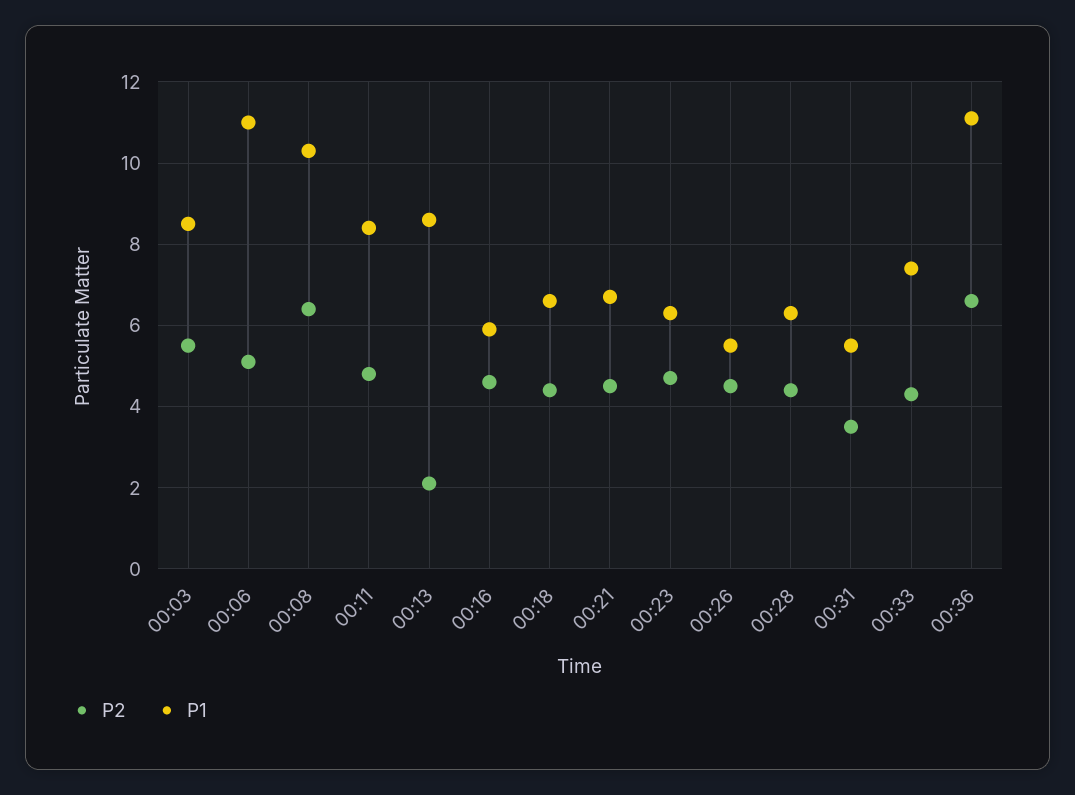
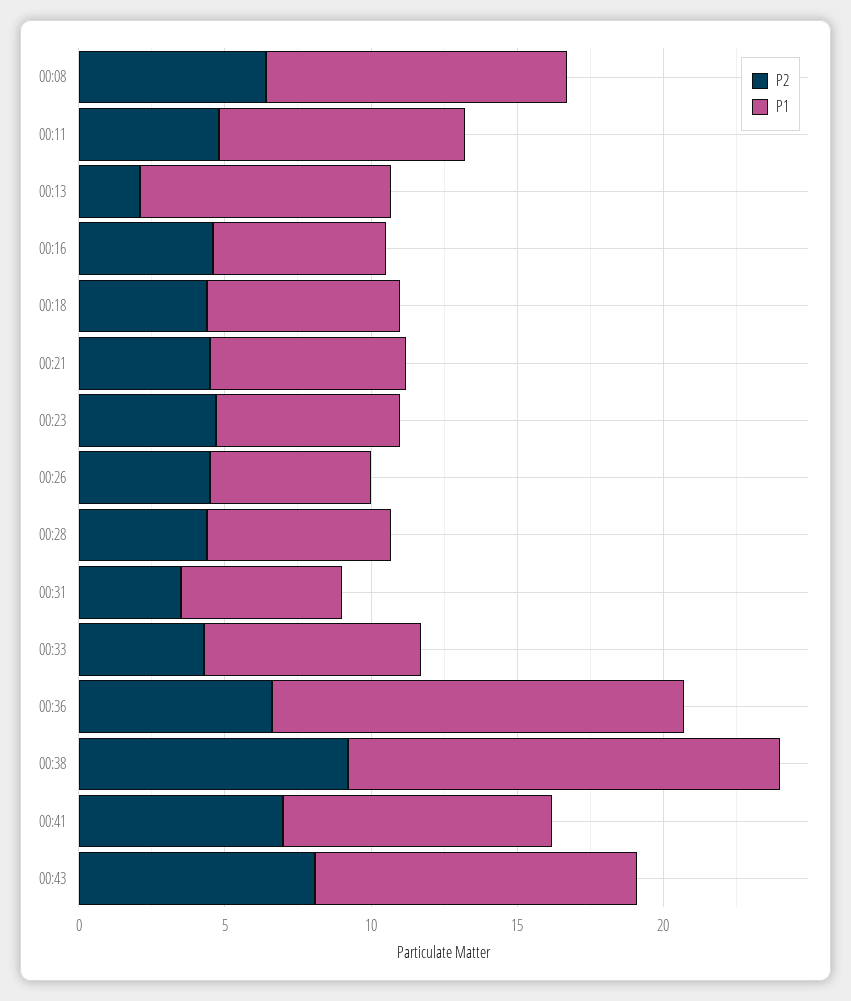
P2, 00:03: 5.5 -> none
P1, 00:03: 8.5 -> none
P2, 00:06: 5 -> none
P1, 00:06: 11 -> none
P1, 00:36: 11 -> 14
P2, 00:38: none -> 9
P1, 00:38: none -> 15
P2, 00:41: none -> 7
P1, 00:41: none -> 9
P2, 00:43: none -> 8
P1, 00:43: none -> 11

